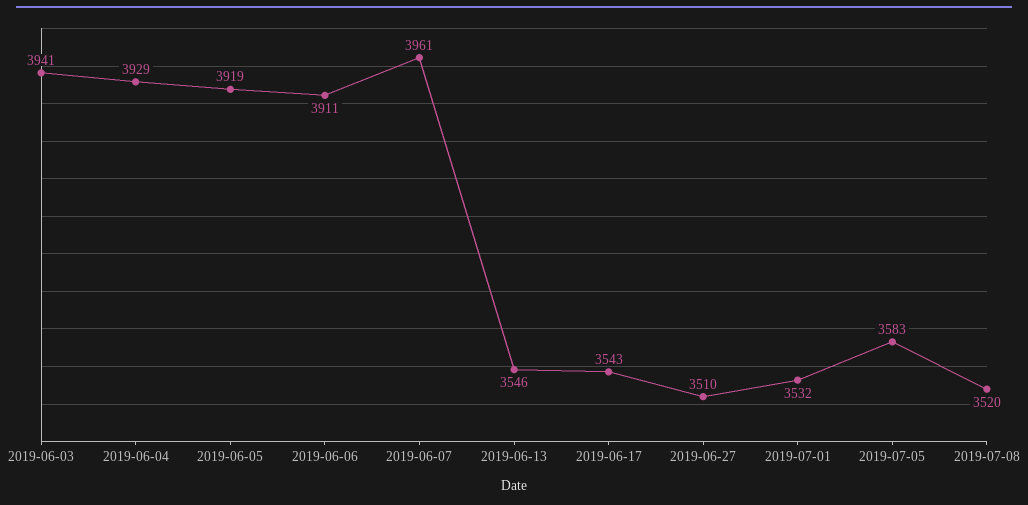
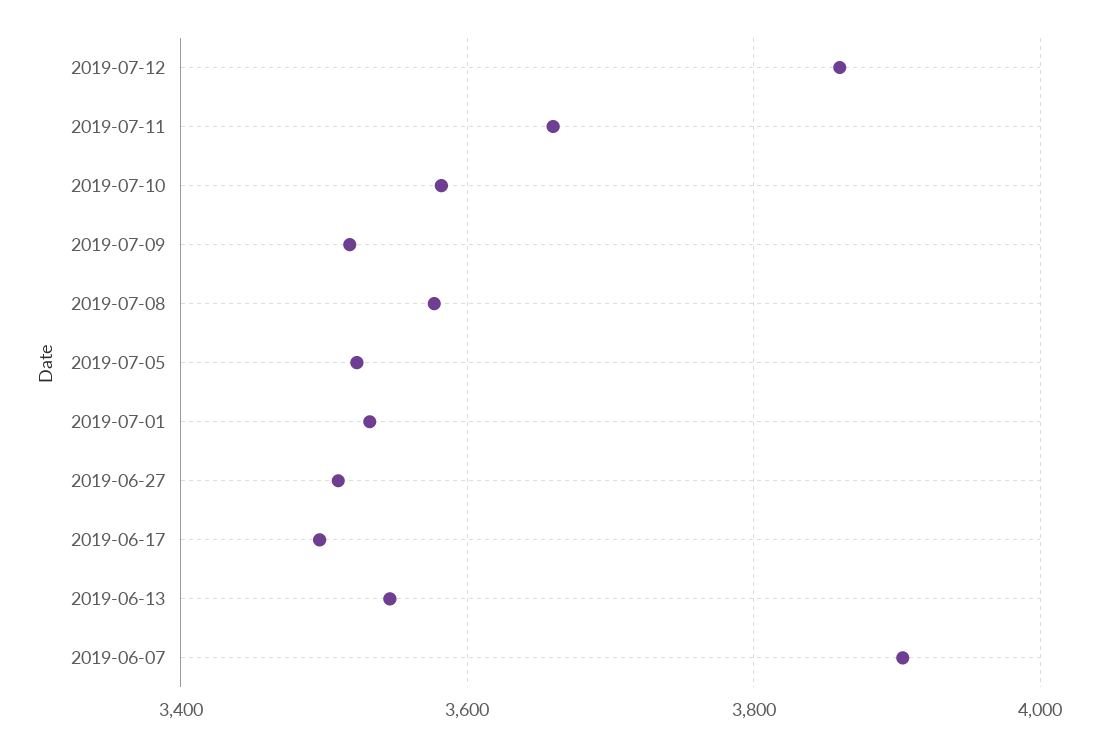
2019-06-03: 3941 -> none
2019-06-04: 3929 -> none
2019-06-05: 3919 -> none
2019-06-06: 3911 -> none
2019-06-07: 3961 -> 3900
2019-06-17: 3543 -> 3500
2019-07-05: 3583 -> 3520
2019-07-08: 3520 -> 3580
2019-07-12: none -> 3860
2019-07-11: none -> 3660
2019-07-10: none -> 3580
2019-07-09: none -> 3520

